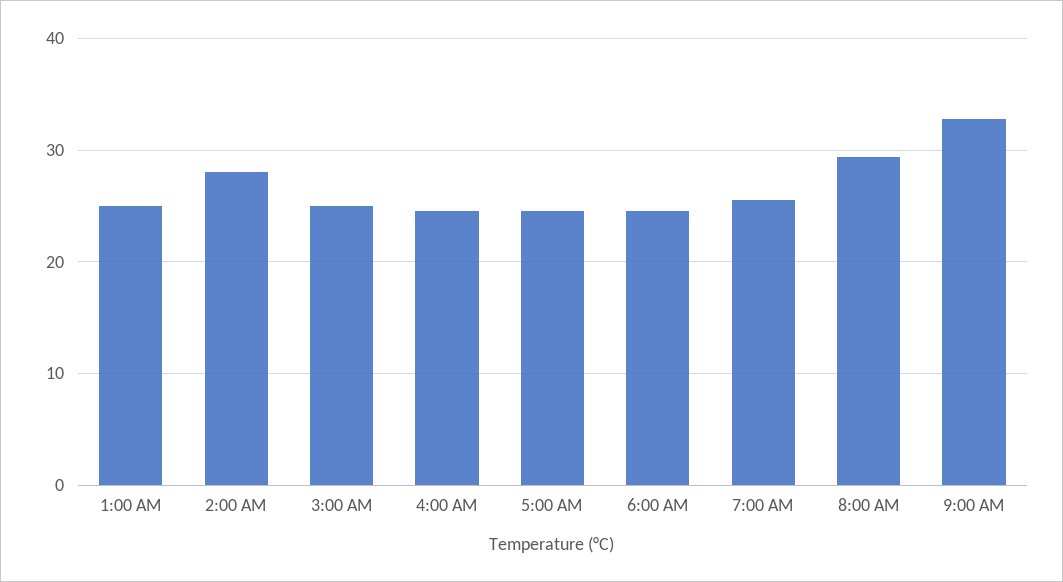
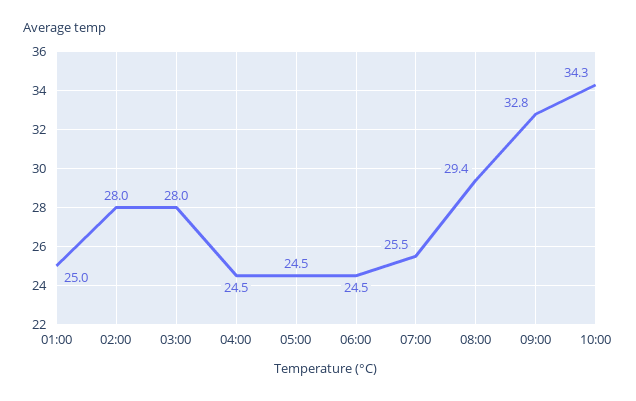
3:00 AM: 25 -> 28
10:00: none -> 34.3

